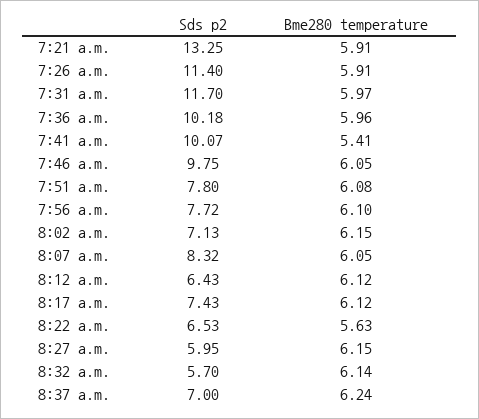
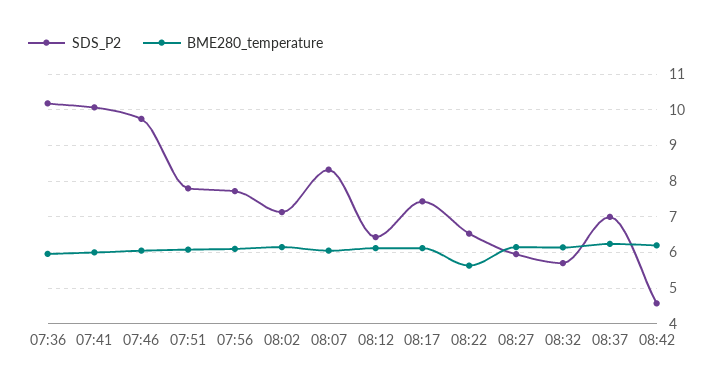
Sds p2, 7:21 a.m.: 13.25 -> none
Bme280 temperature, 7:21 a.m.: 5.91 -> none
Sds p2, 7:26 a.m.: 11.4 -> none
Bme280 temperature, 7:26 a.m.: 5.91 -> none
Sds p2, 7:31 a.m.: 11.7 -> none
Bme280 temperature, 7:31 a.m.: 5.97 -> none
Bme280 temperature, 7:41 a.m.: 5.41 -> 6
Sds p2, 08:42: none -> 4.6
Bme280 temperature, 08:42: none -> 6.2

